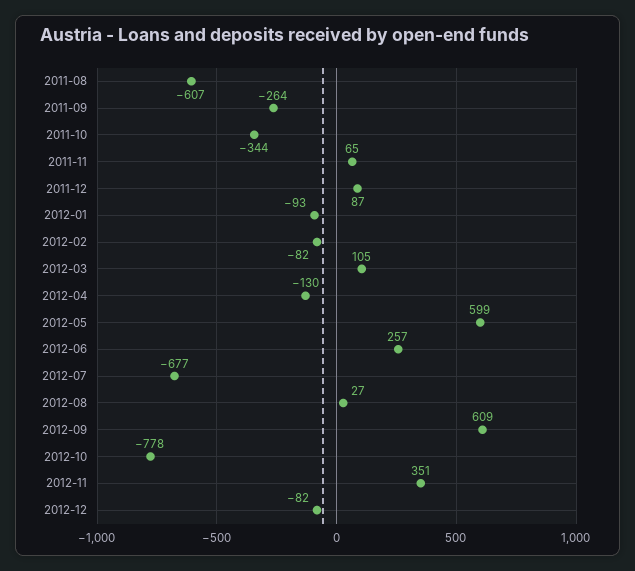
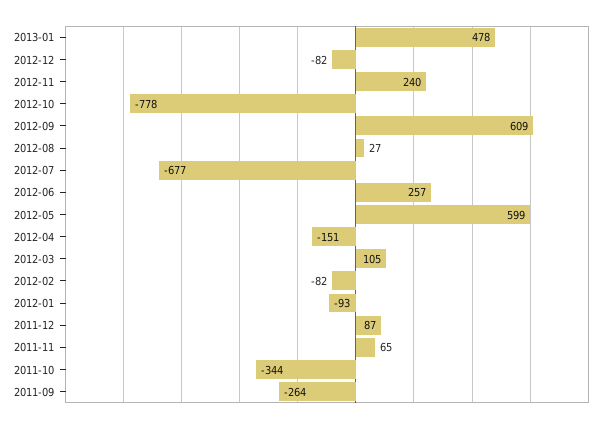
2011-08: -607 -> none
2012-04: -130 -> -151
2012-11: 351 -> 240
2013-01: none -> 478

